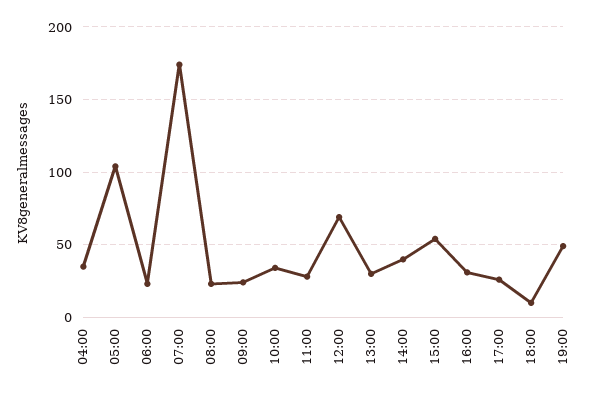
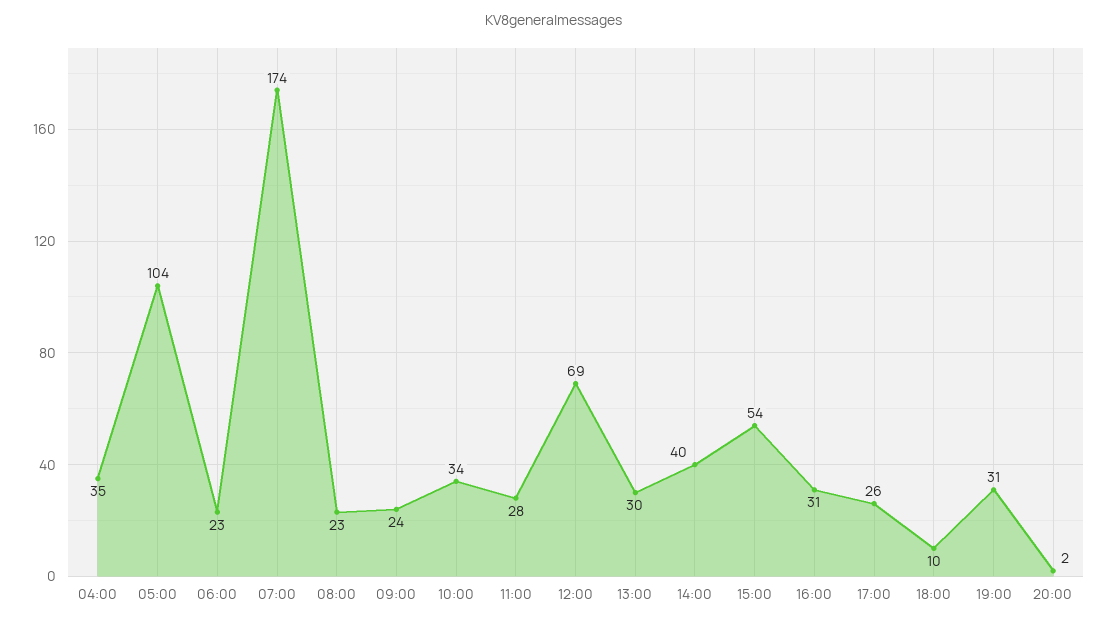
19:00: 50 -> 31
20:00: none -> 2

